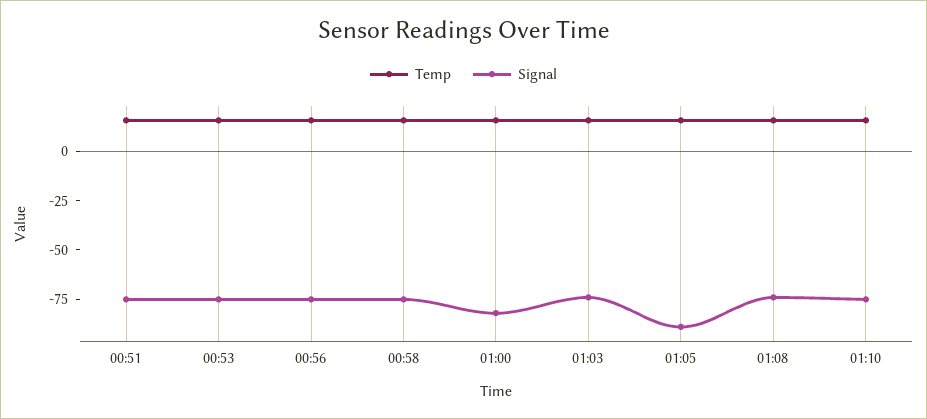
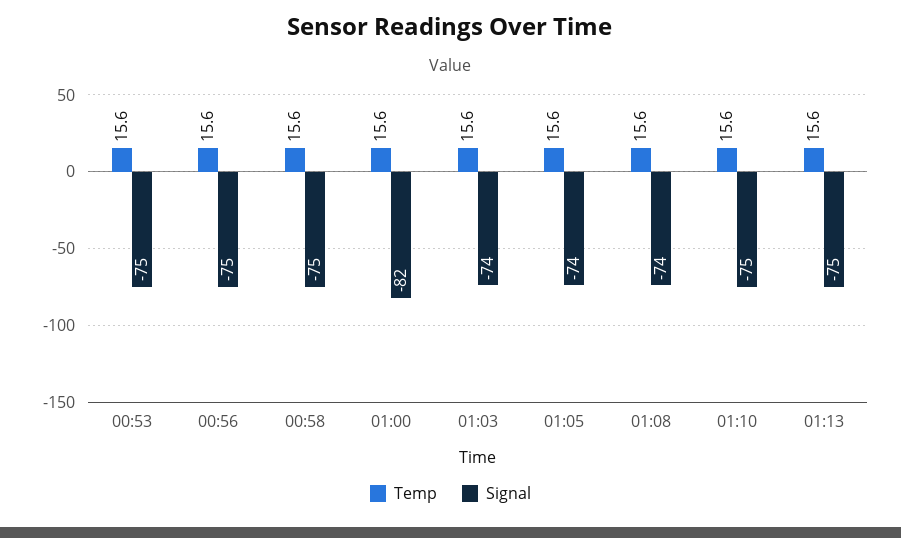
Temp, 00:51: 15 -> none
Signal, 00:51: -75 -> none
Signal, 01:05: -90 -> -74
Temp, 01:13: none -> 15.6
Signal, 01:13: none -> -75

